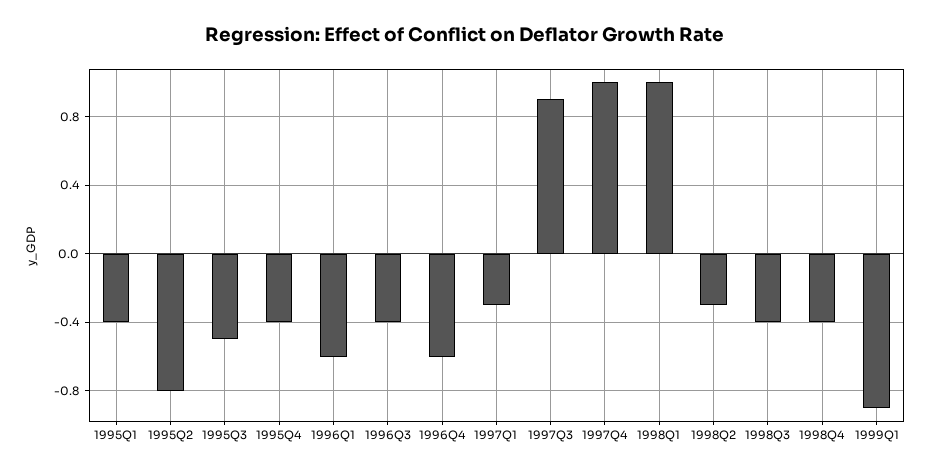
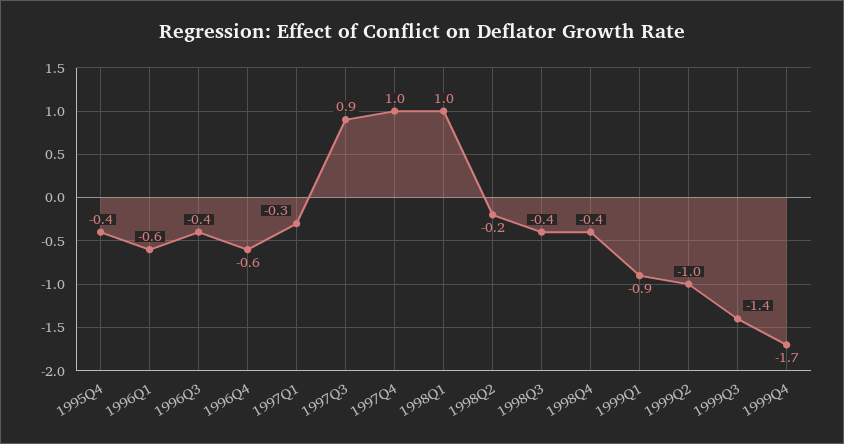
1995Q1: -0.4 -> none
1995Q2: -0.8 -> none
1995Q3: -0.5 -> none
1998Q2: -0.3 -> -0.2
1999Q2: none -> -1
1999Q3: none -> -1.4
1999Q4: none -> -1.7

